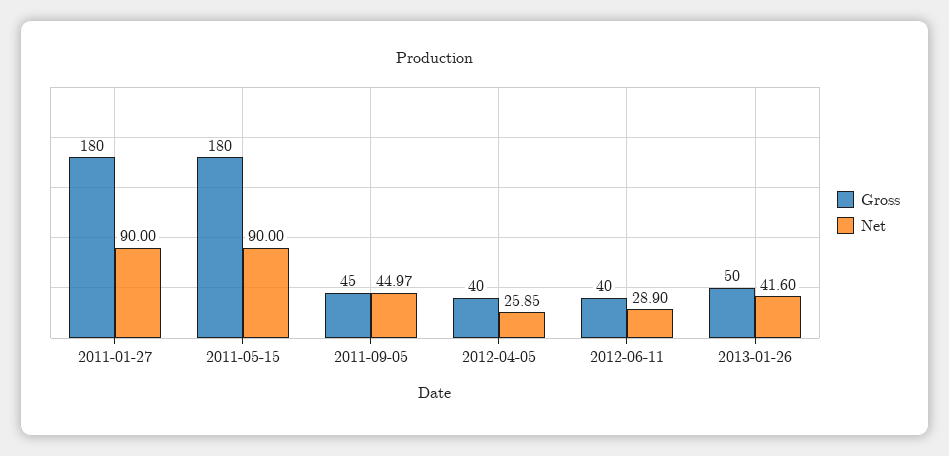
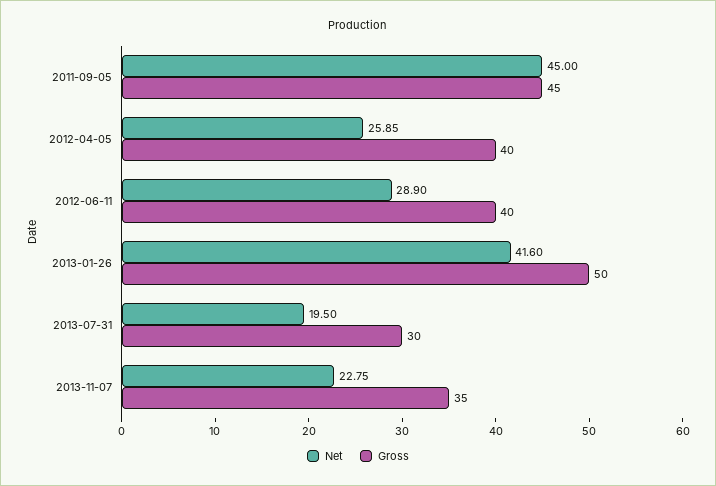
Gross, 2011-01-27: 180 -> none
Net, 2011-01-27: 90 -> none
Gross, 2011-05-15: 180 -> none
Net, 2011-05-15: 90 -> none
Net, 2011-09-05: 44.97 -> 45
Net, 2013-07-31: none -> 19.5
Gross, 2013-07-31: none -> 30
Net, 2013-11-07: none -> 22.75
Gross, 2013-11-07: none -> 35

